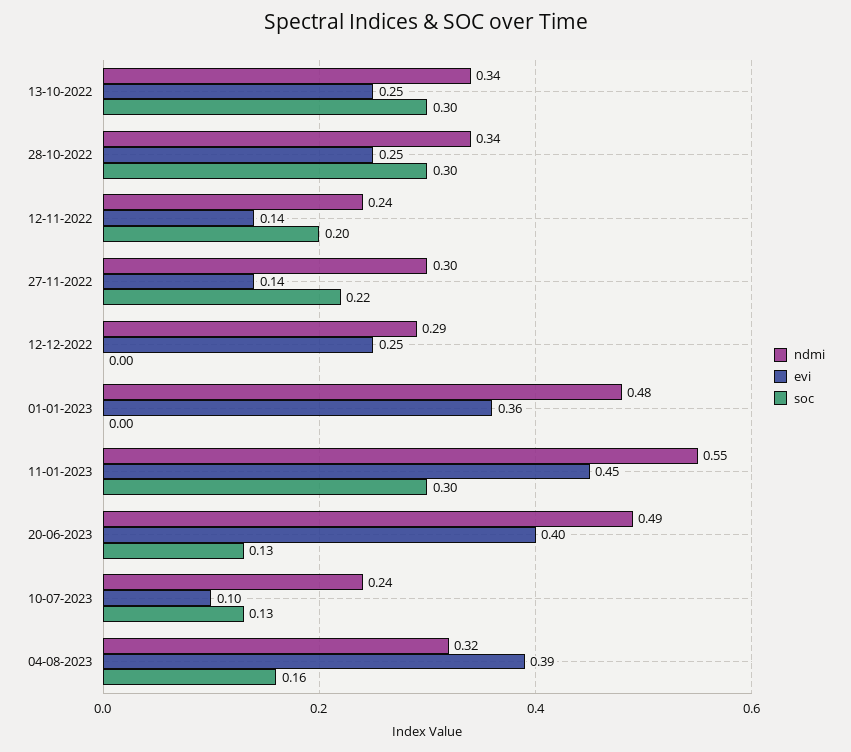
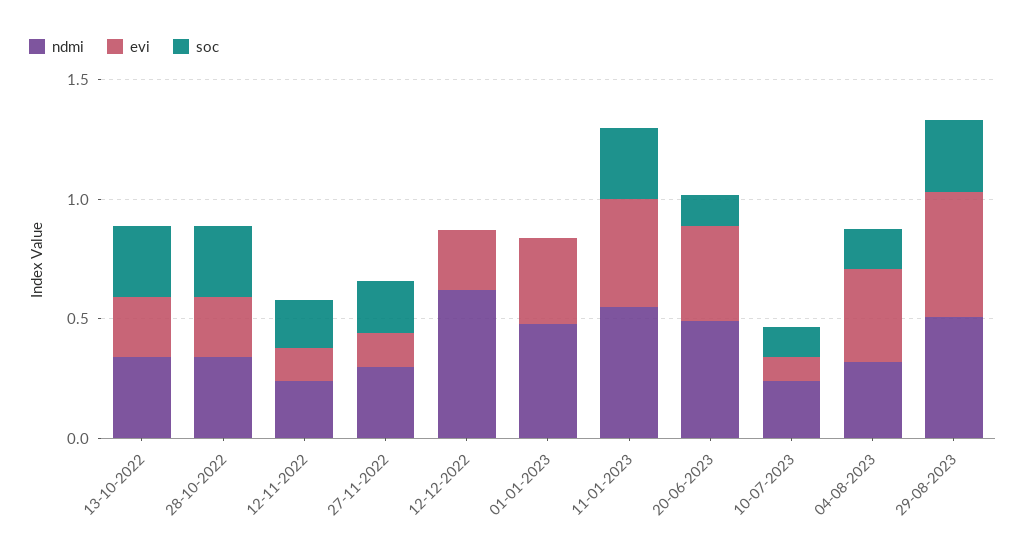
ndmi, 12-12-2022: 0.29 -> 0.6
ndmi, 29-08-2023: none -> 0.5
evi, 29-08-2023: none -> 0.5
soc, 29-08-2023: none -> 0.3

